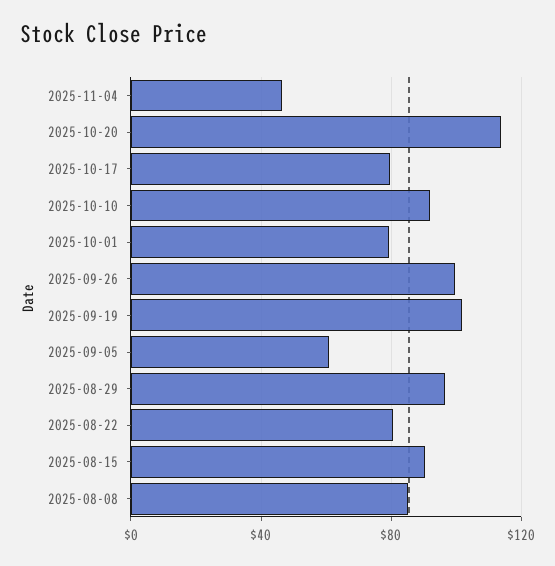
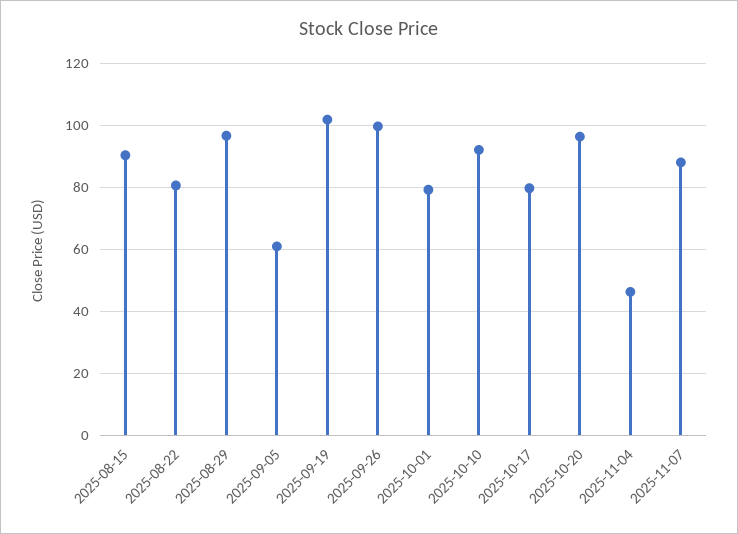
2025-10-20: 115 -> 96
2025-08-08: 85 -> none
2025-11-07: none -> 88

